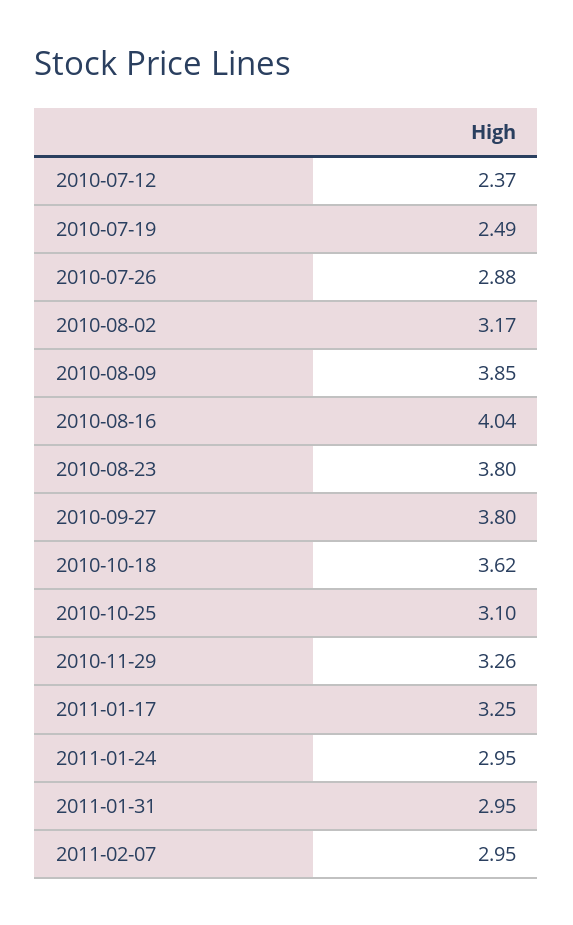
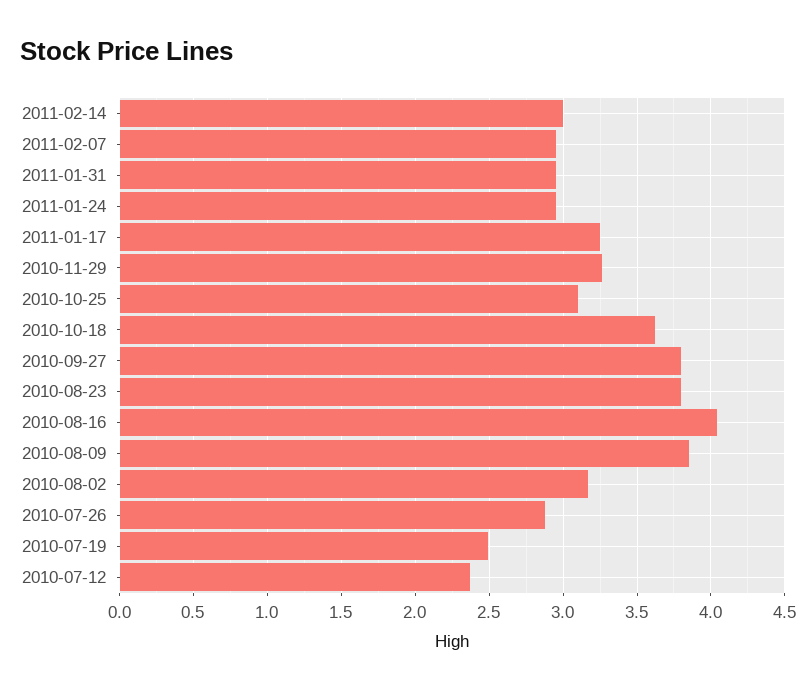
2011-02-14: none -> 3

